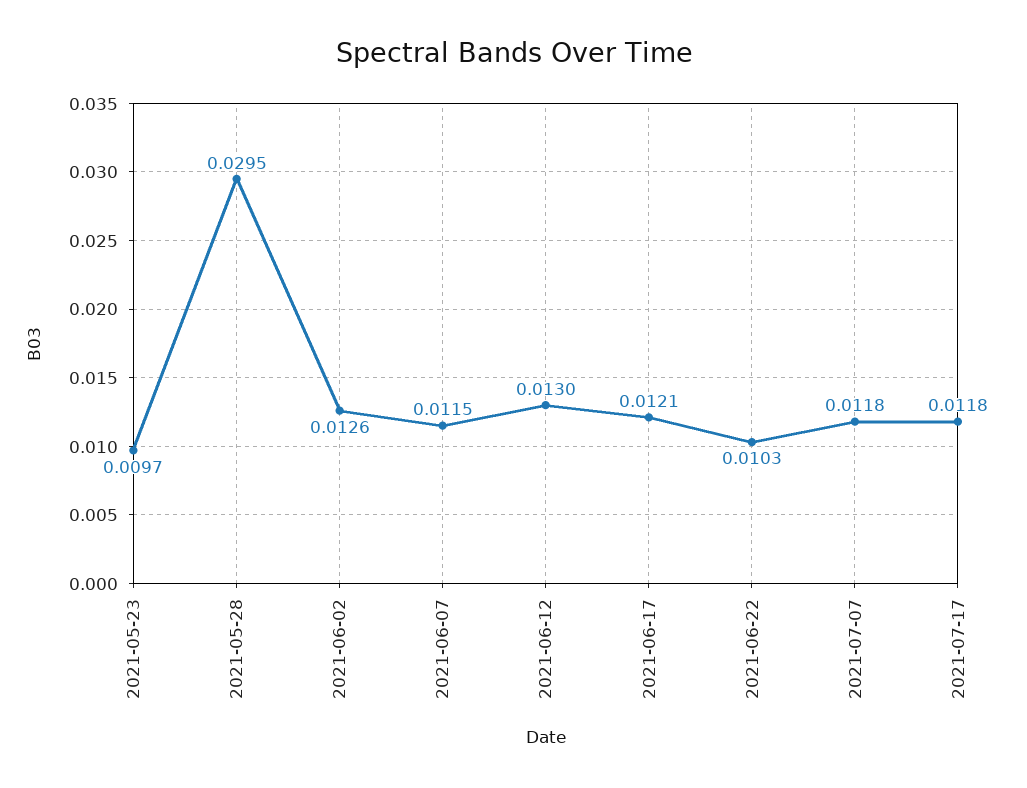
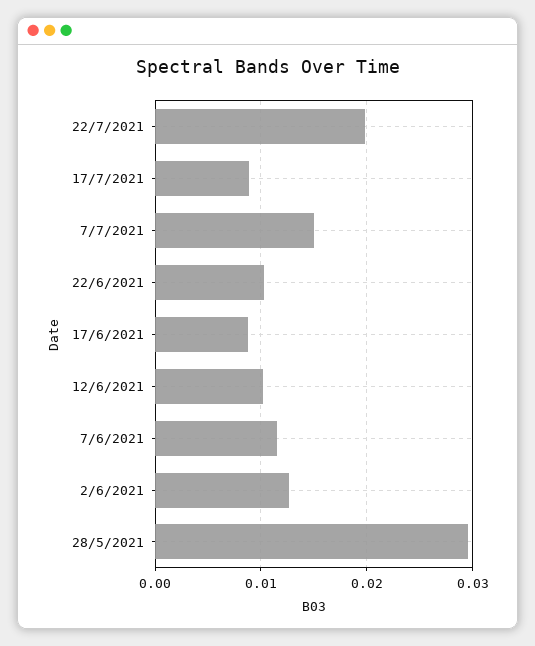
2021-05-23: 0.0097 -> none
2021-06-12: 0.013 -> 0.01
2021-06-17: 0.0121 -> 0.009
2021-07-07: 0.0118 -> 0.015
2021-07-17: 0.0118 -> 0.009
22/7/2021: none -> 0.02

